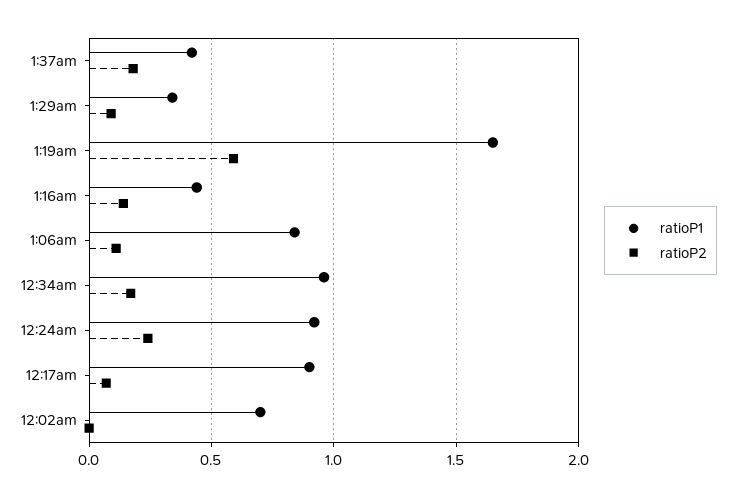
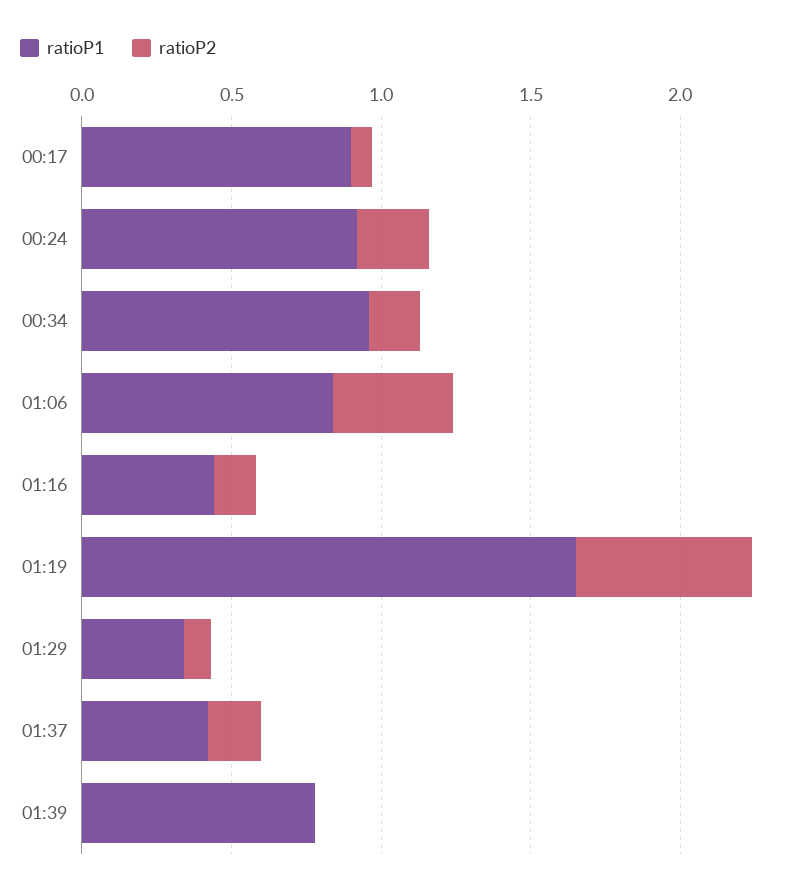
ratioP2, 1:06am: 0.1 -> 0.4
ratioP1, 12:02am: 0.7 -> none
ratioP2, 12:02am: 0 -> none
ratioP1, 01:39: none -> 0.8
ratioP2, 01:39: none -> 0

